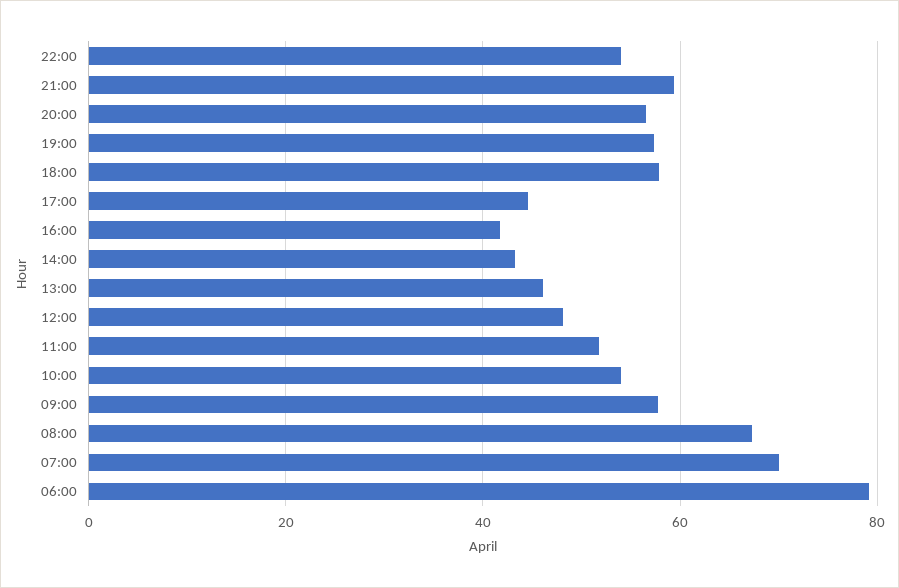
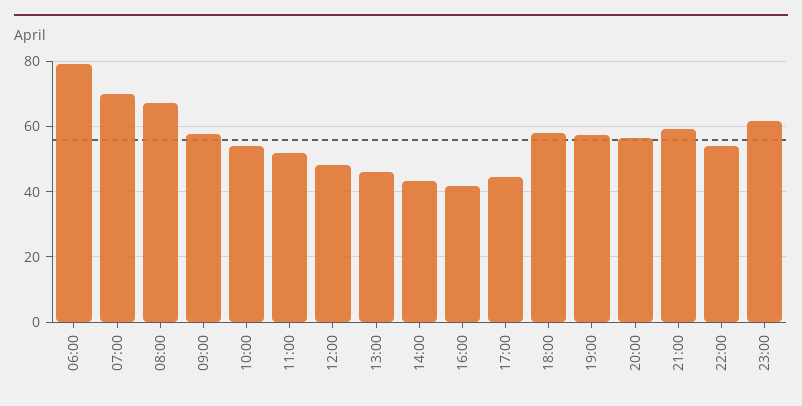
23:00: none -> 62

